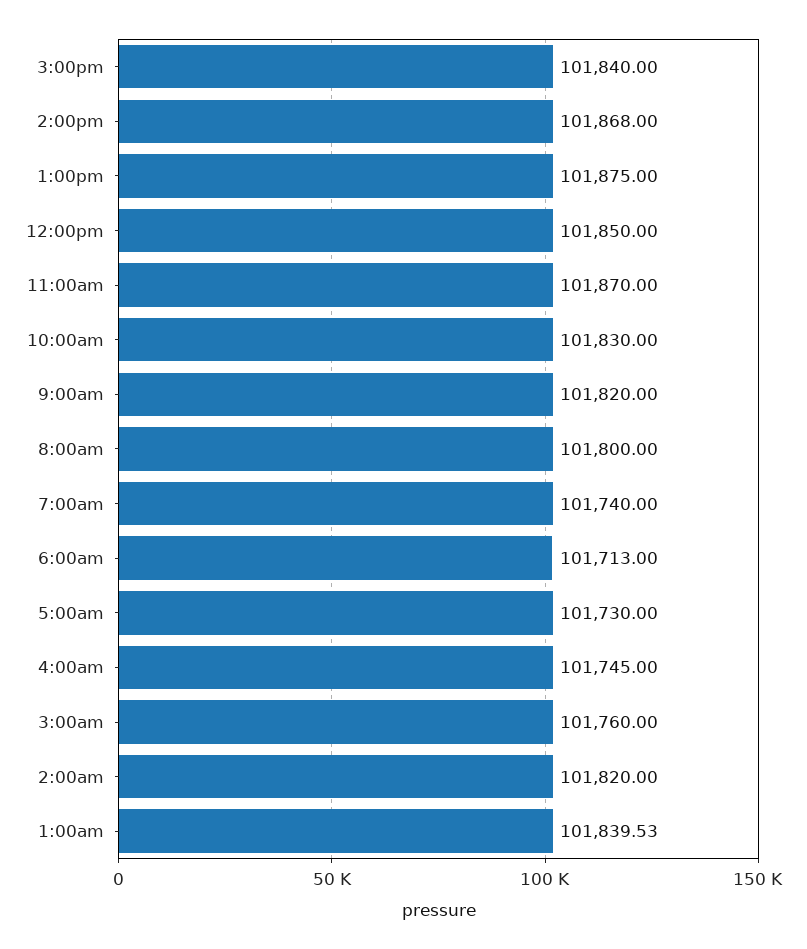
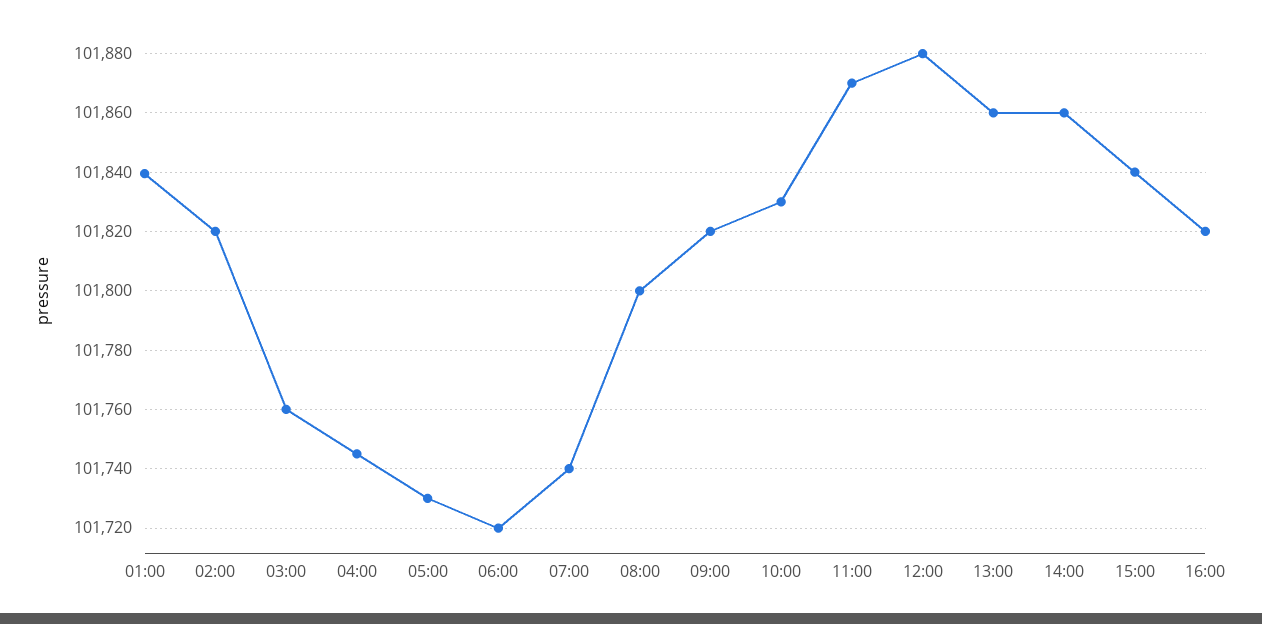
2:00pm: 101868 -> 101860
1:00pm: 101875 -> 101860
12:00pm: 101850 -> 101880
6:00am: 101713 -> 101720
16:00: none -> 101820

